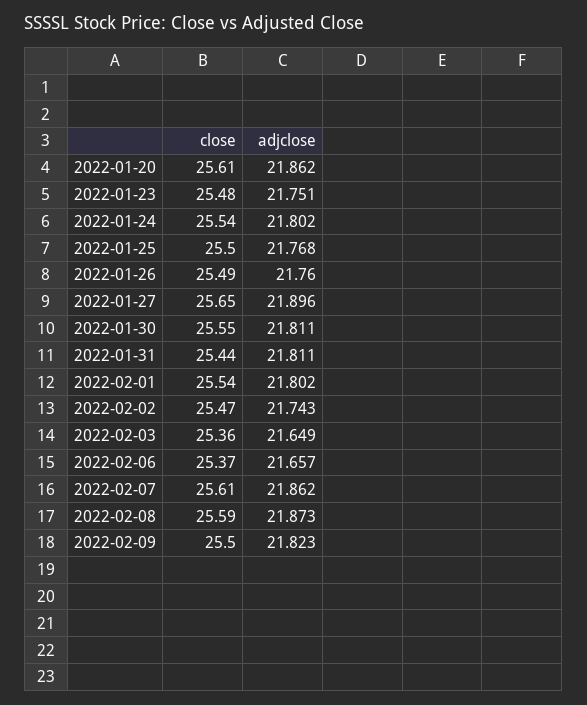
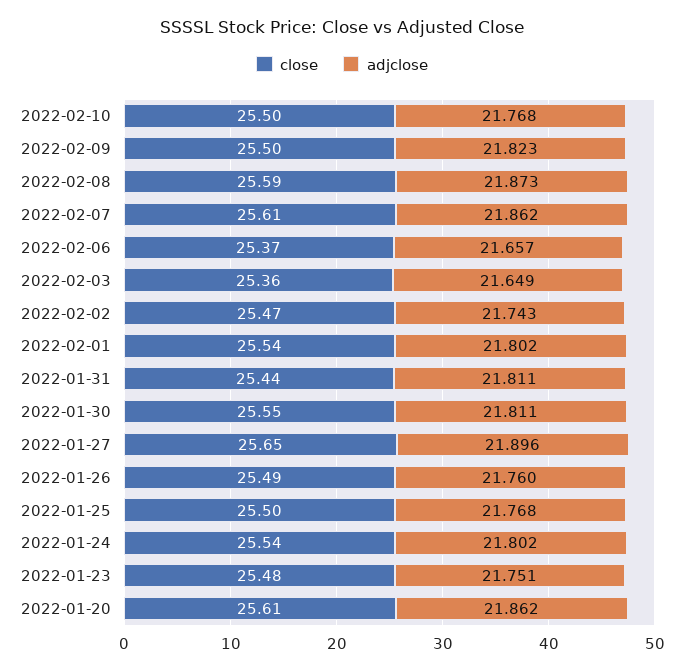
close, 2022-02-10: none -> 25.5
adjclose, 2022-02-10: none -> 21.768

